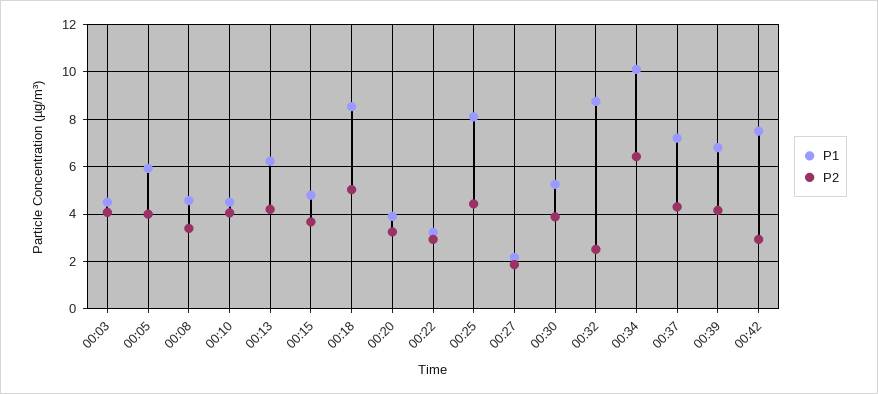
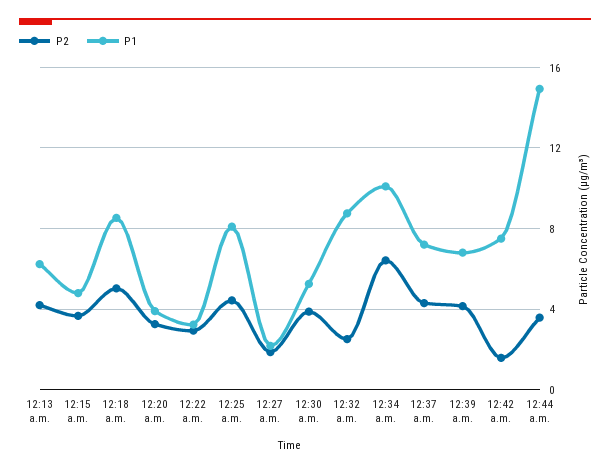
P1, 00:03: 4.5 -> none
P2, 00:03: 4 -> none
P1, 00:05: 6 -> none
P2, 00:05: 4 -> none
P1, 00:08: 4.5 -> none
P2, 00:08: 3.5 -> none
P1, 00:10: 4.5 -> none
P2, 00:10: 4 -> none
P2, 00:42: 3 -> 1.5
P2, 12:44 a.m.: none -> 3.5
P1, 12:44 a.m.: none -> 15

